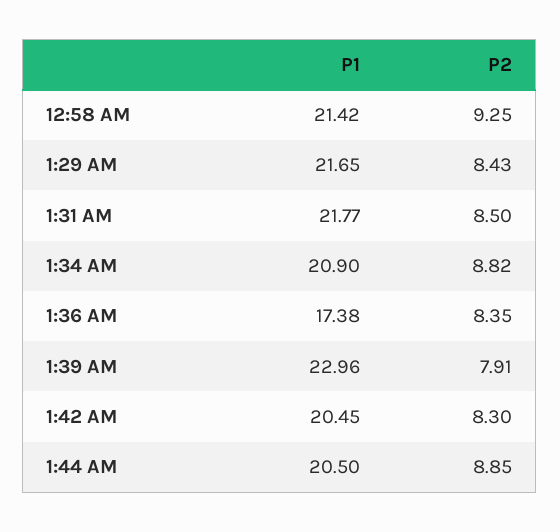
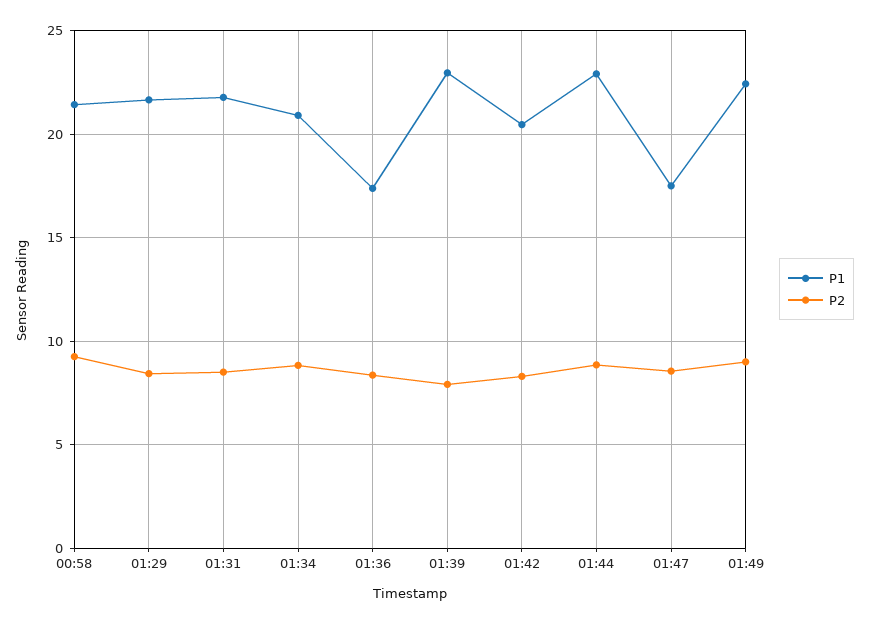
P1, 1:44 AM: 20.5 -> 23
P1, 01:47: none -> 17.5
P2, 01:47: none -> 8.5
P1, 01:49: none -> 22.5
P2, 01:49: none -> 9

